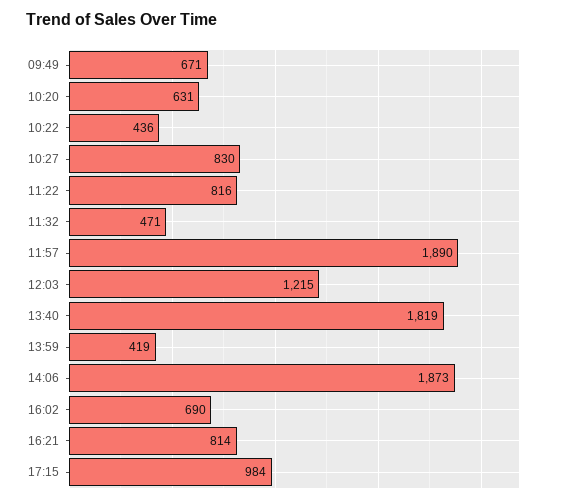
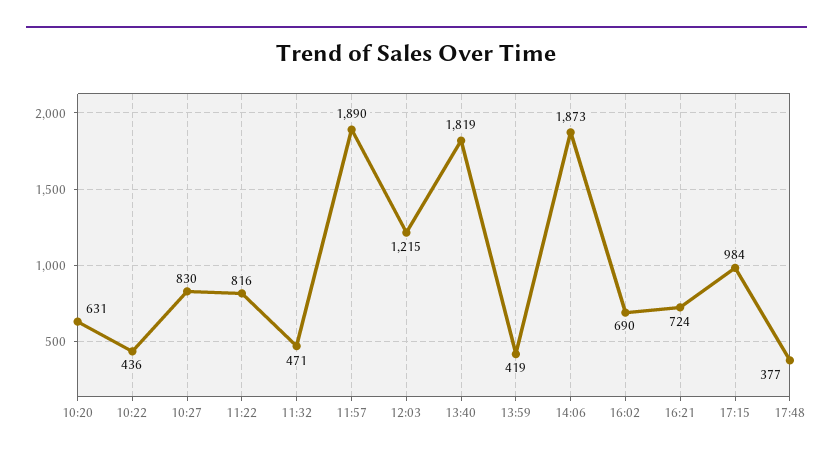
09:49: 671 -> none
16:21: 814 -> 724
17:48: none -> 377

